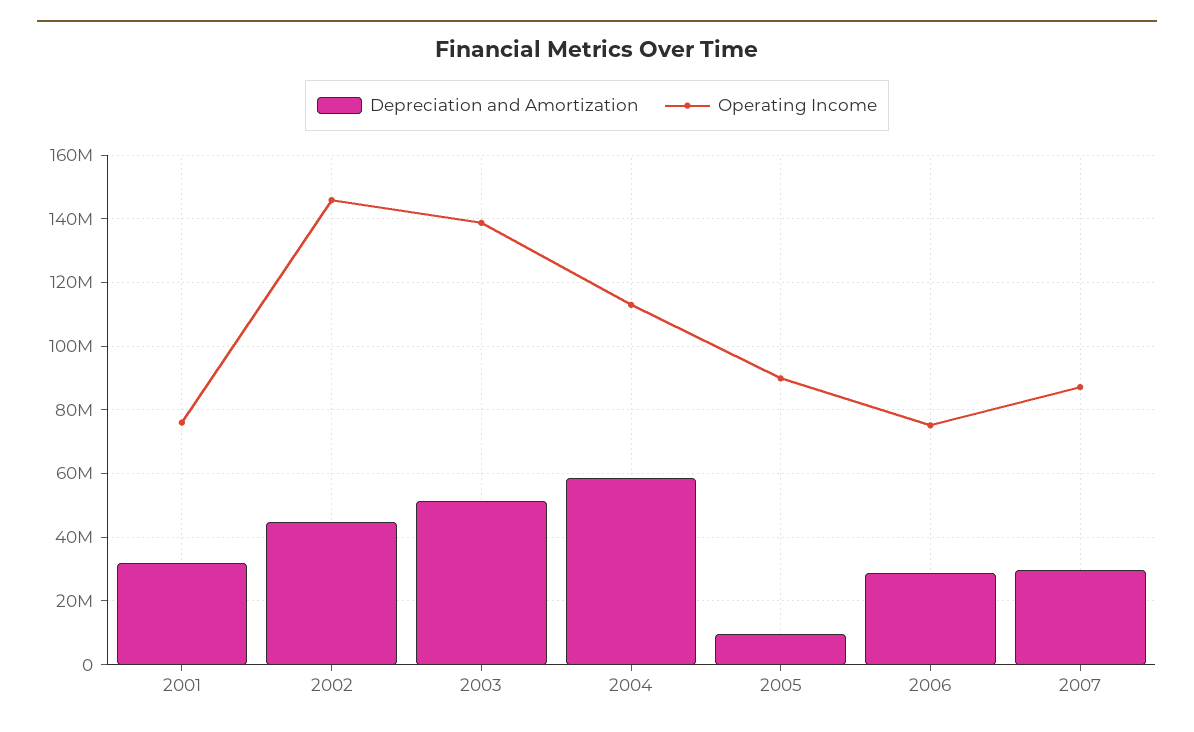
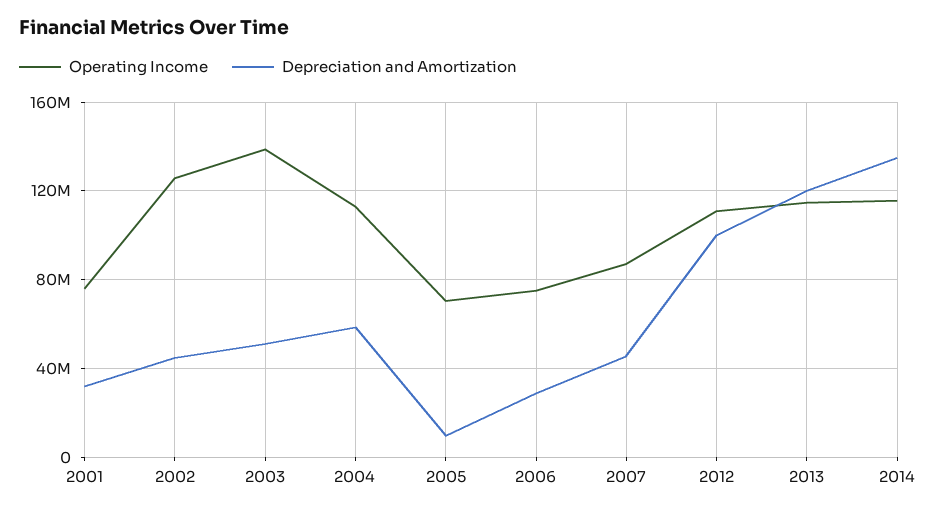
Operating Income, 2002: 146000000 -> 125000000
Operating Income, 2005: 90000000 -> 70000000
Depreciation and Amortization, 2007: 30000000 -> 45000000
Operating Income, 2012: none -> 110000000
Depreciation and Amortization, 2012: none -> 100000000
Operating Income, 2013: none -> 115000000
Depreciation and Amortization, 2013: none -> 120000000
Operating Income, 2014: none -> 115000000
Depreciation and Amortization, 2014: none -> 135000000

